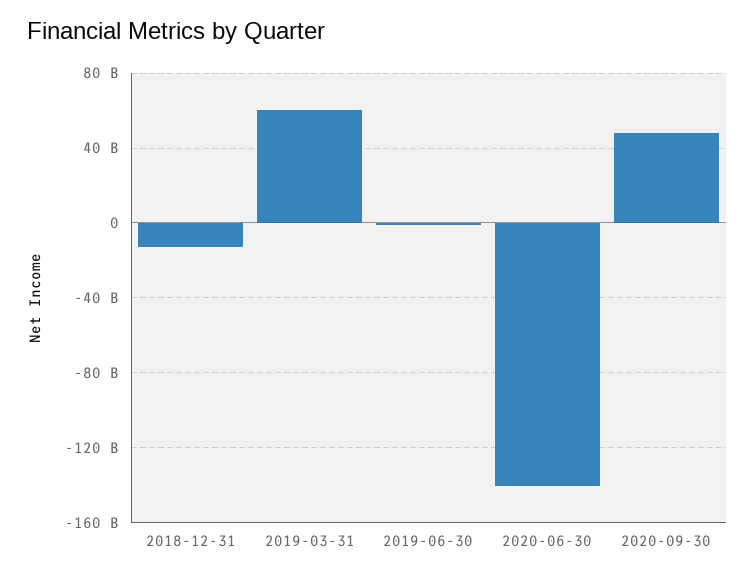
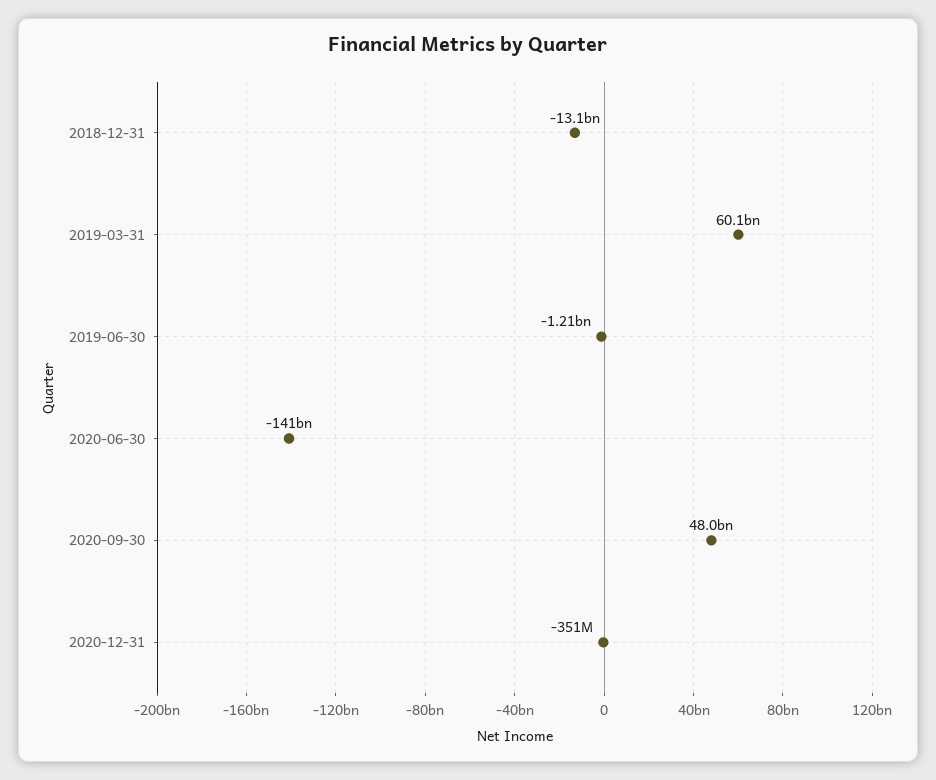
2020-12-31: none -> -351000000

